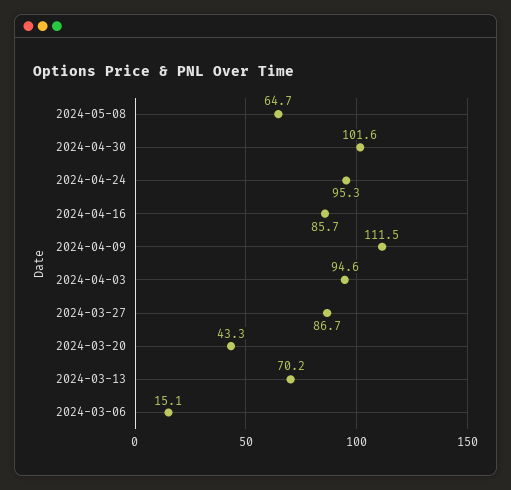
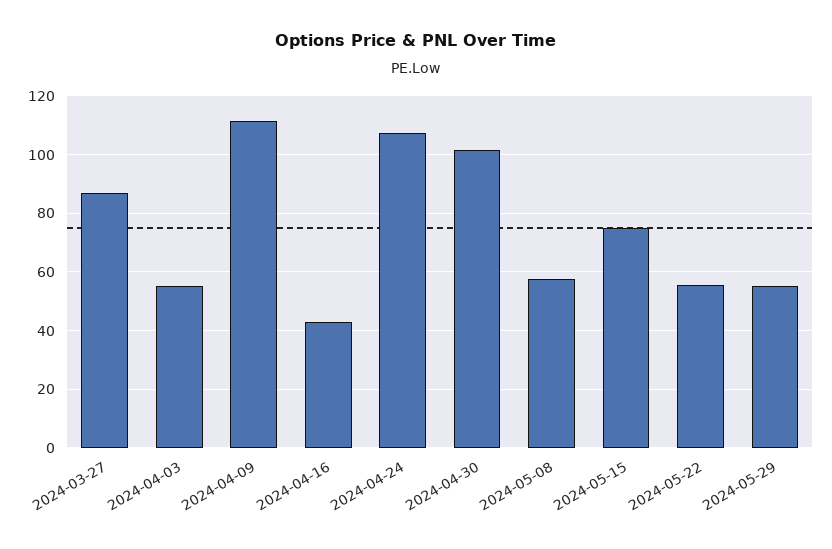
2024-05-08: 64.7 -> 57.5
2024-04-24: 95.3 -> 107.5
2024-04-16: 85.7 -> 42.5
2024-04-03: 94.6 -> 55
2024-03-20: 43.3 -> none
2024-03-13: 70.2 -> none
2024-03-06: 15.1 -> none
2024-05-15: none -> 75
2024-05-22: none -> 55
2024-05-29: none -> 55

